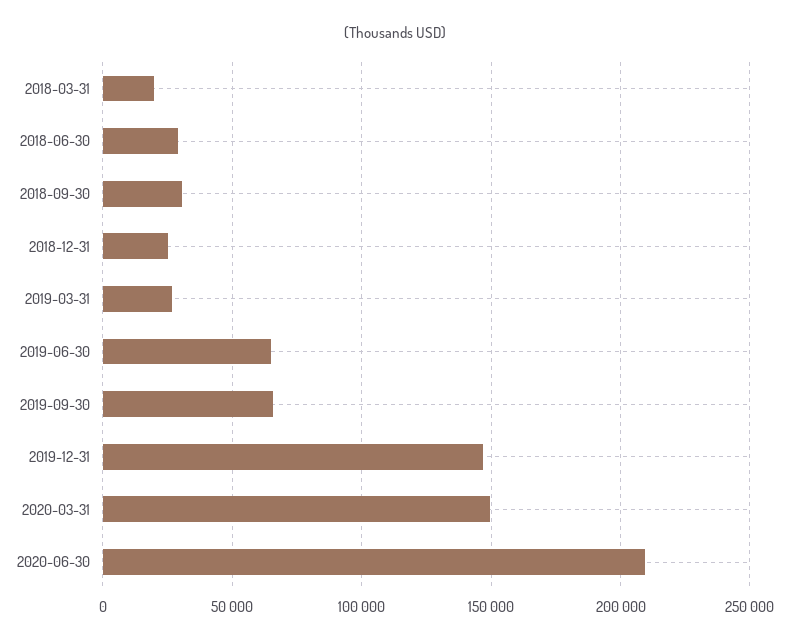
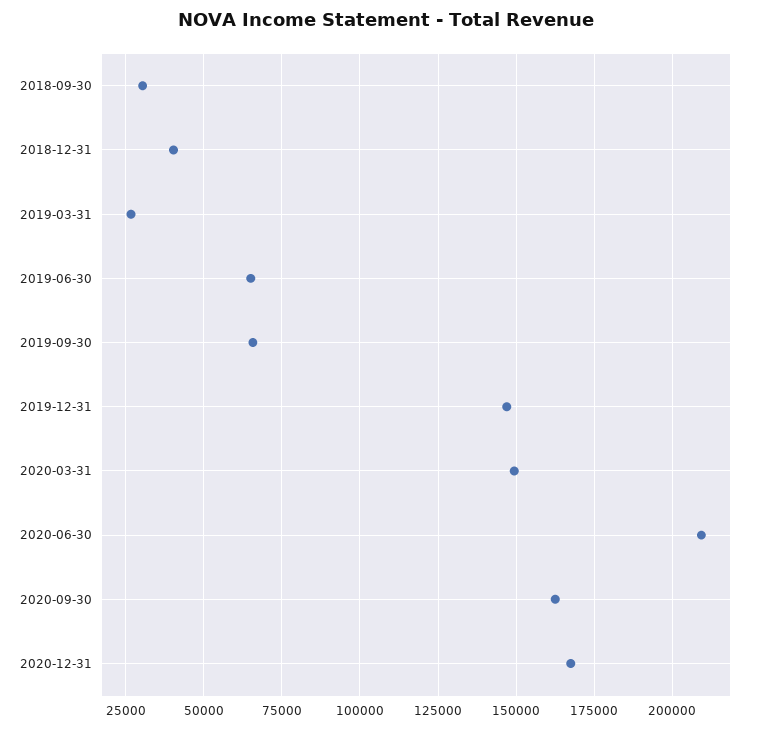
2018-03-31: 20000 -> none
2018-06-30: 30000 -> none
2018-12-31: 25000 -> 40000
2020-09-30: none -> 162500
2020-12-31: none -> 167500

